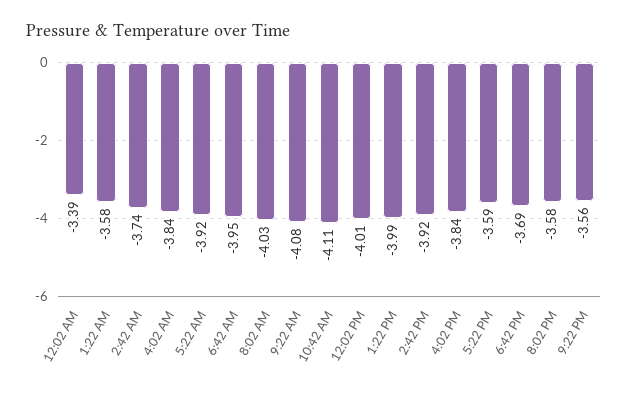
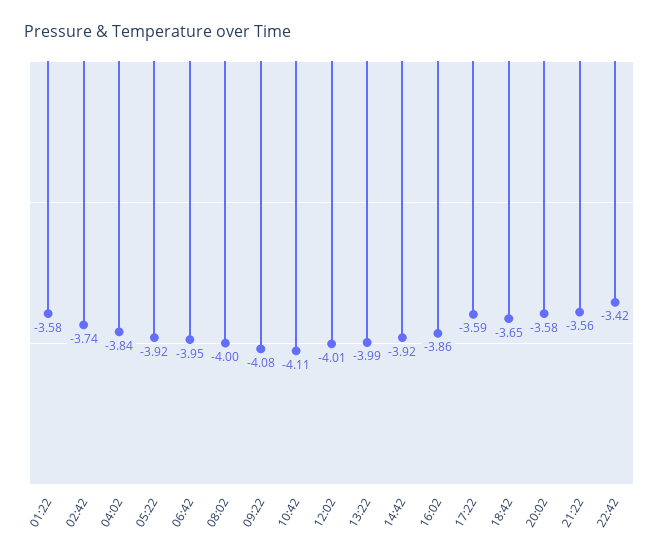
12:02 AM: -3.39 -> none
8:02 AM: -4.03 -> -4
4:02 PM: -3.84 -> -3.86
6:42 PM: -3.69 -> -3.65
22:42: none -> -3.42

